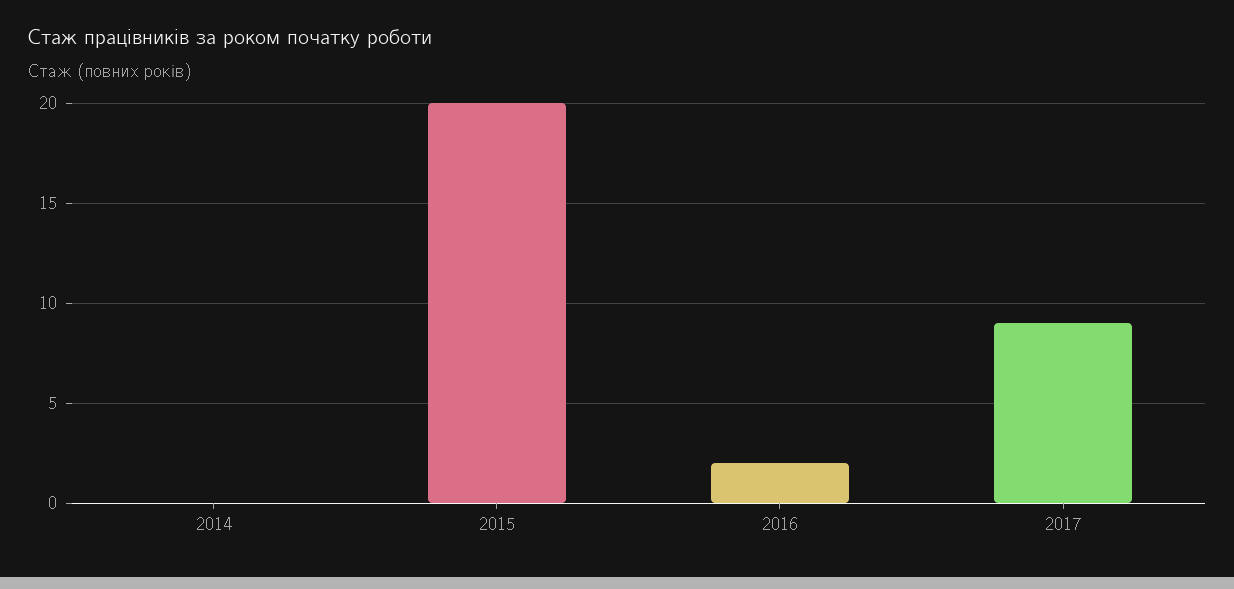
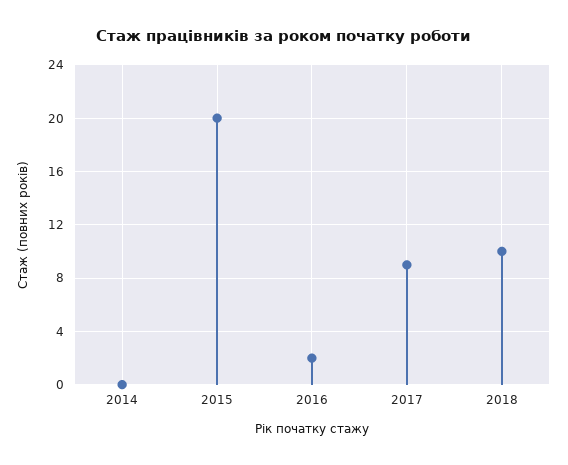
2018: none -> 10

